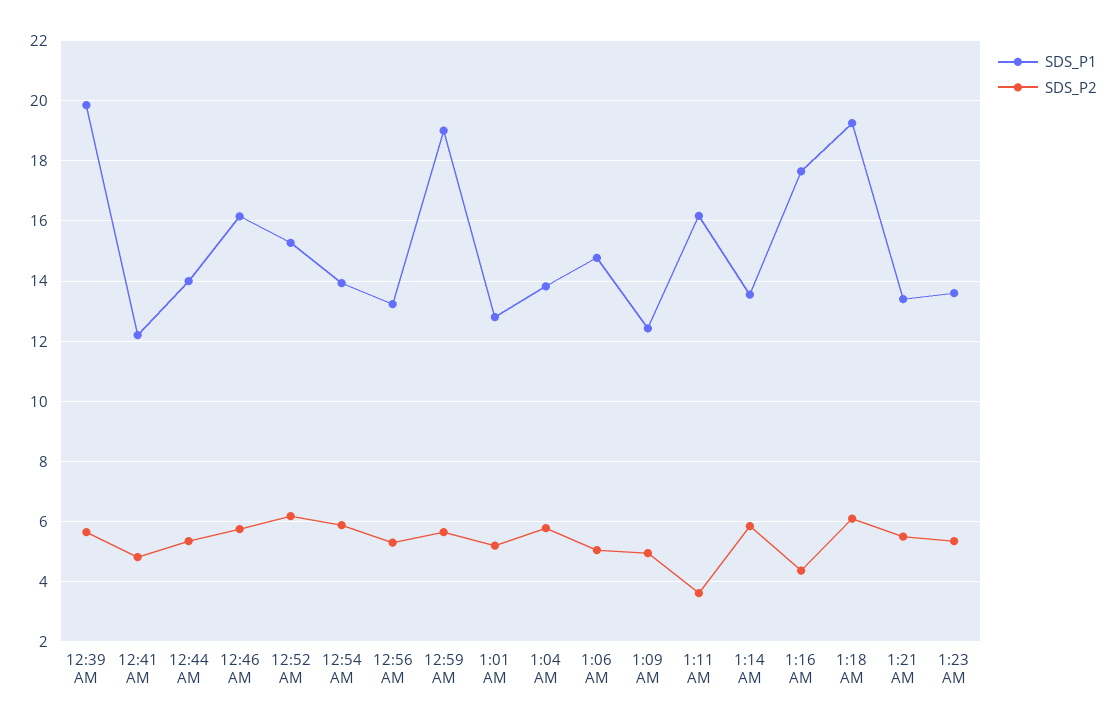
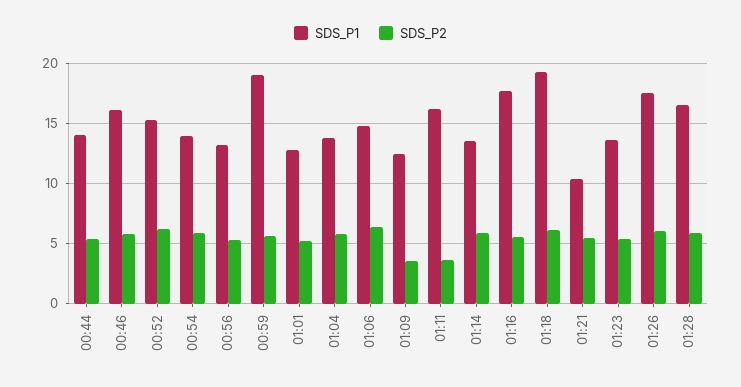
SDS_P1, 12:39 AM: 19.8 -> none
SDS_P2, 12:39 AM: 5.6 -> none
SDS_P1, 12:41 AM: 12.2 -> none
SDS_P2, 12:41 AM: 4.8 -> none
SDS_P2, 1:06 AM: 5 -> 6.5
SDS_P2, 1:09 AM: 5 -> 3.5
SDS_P2, 1:16 AM: 4.4 -> 5.5
SDS_P1, 1:21 AM: 13.4 -> 10.5
SDS_P1, 01:26: none -> 17.5
SDS_P2, 01:26: none -> 6
SDS_P1, 01:28: none -> 16.5
SDS_P2, 01:28: none -> 6

